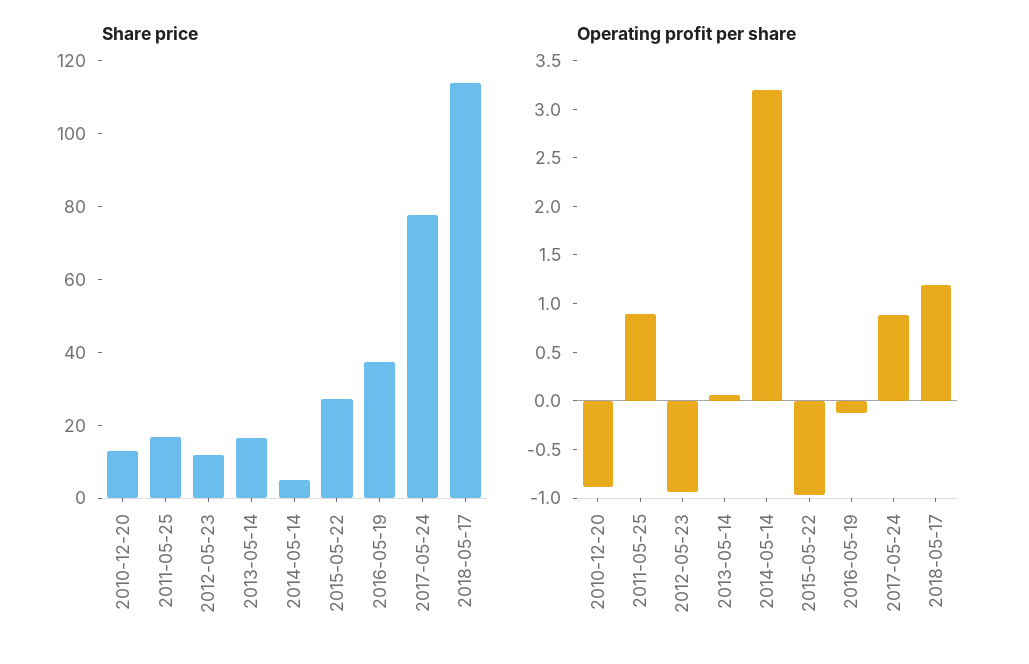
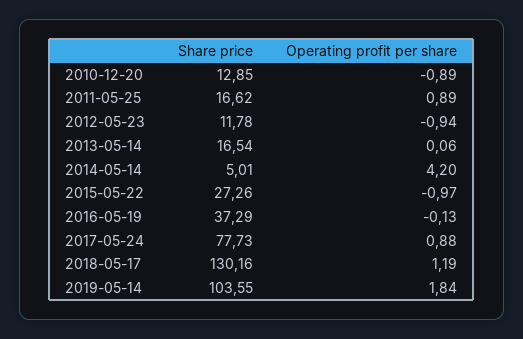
Share price, 2018-05-17: 115 -> 130.16
Operating profit per share, 2014-05-14: 3.2 -> 4.2
Share price, 2019-05-14: none -> 103.55
Operating profit per share, 2019-05-14: none -> 1.84

